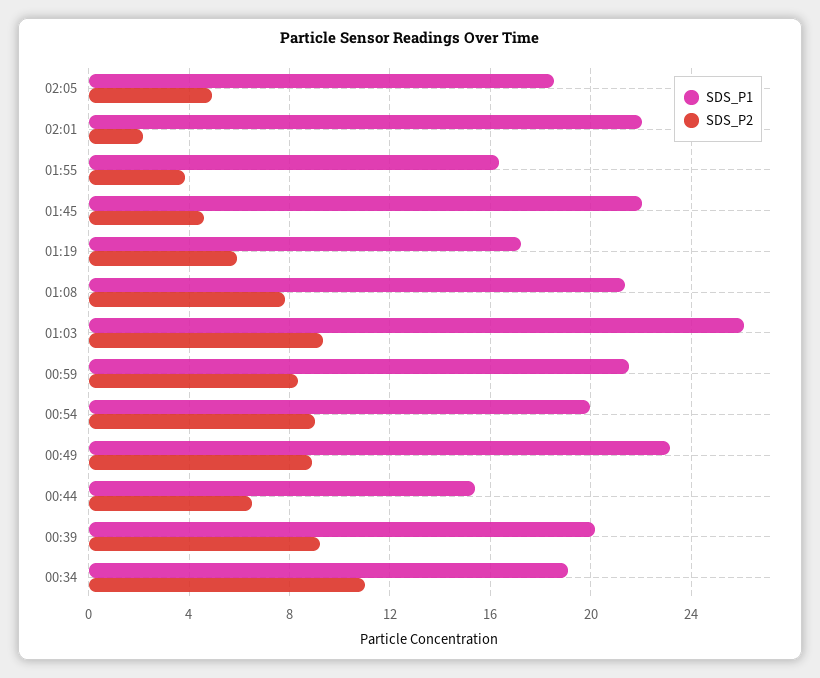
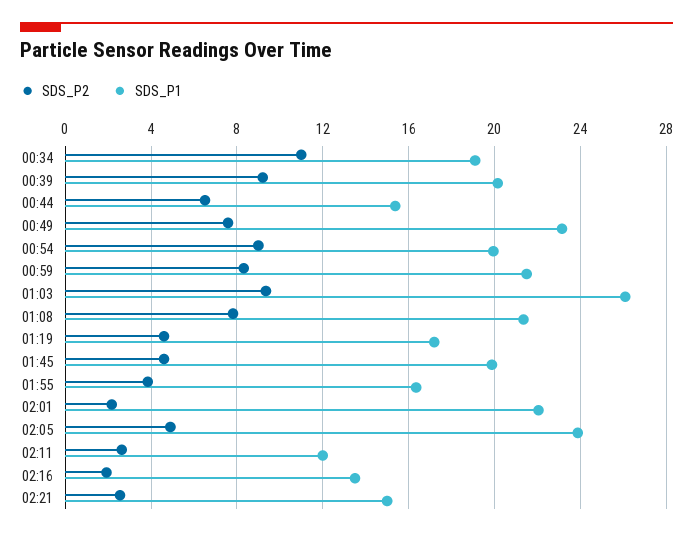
SDS_P1, 02:05: 18.5 -> 24
SDS_P1, 01:45: 22 -> 20
SDS_P2, 01:19: 6 -> 4.5
SDS_P2, 00:49: 9 -> 7.5
SDS_P2, 02:11: none -> 2.5
SDS_P1, 02:11: none -> 12
SDS_P2, 02:16: none -> 2
SDS_P1, 02:16: none -> 13.5
SDS_P2, 02:21: none -> 2.5
SDS_P1, 02:21: none -> 15

